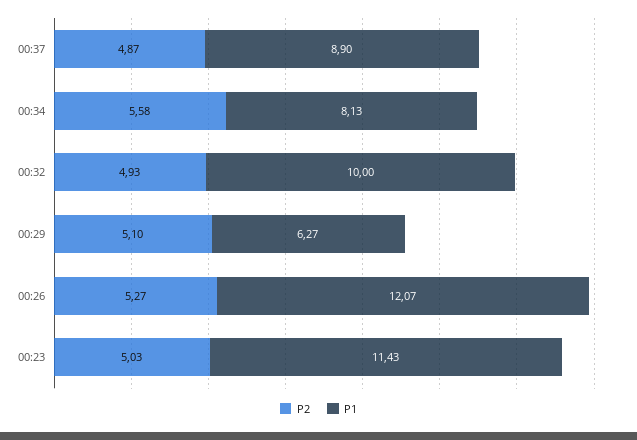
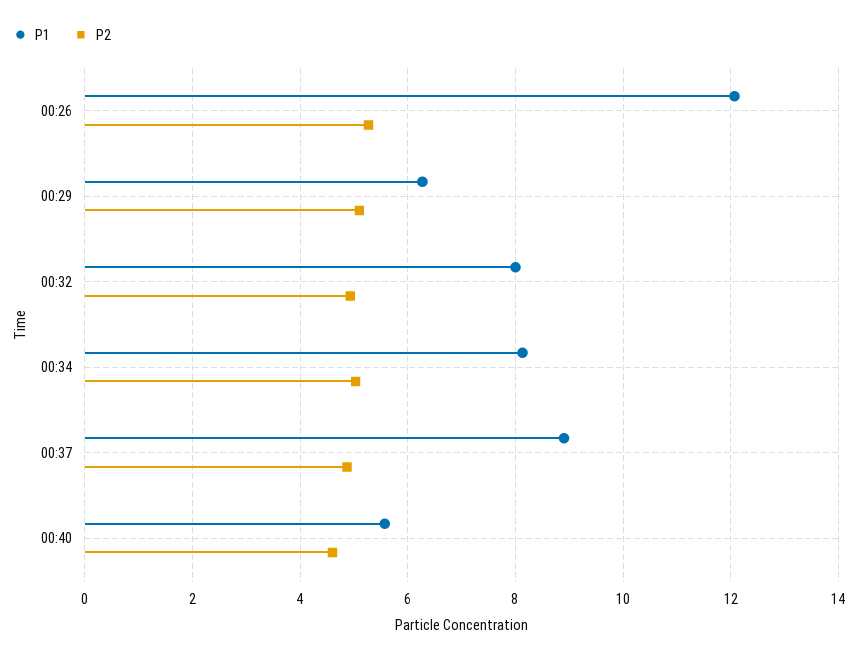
P2, 00:34: 5.58 -> 5
P1, 00:32: 10 -> 8
P2, 00:23: 5.03 -> none
P1, 00:23: 11.43 -> none
P1, 00:40: none -> 5.6
P2, 00:40: none -> 4.6

